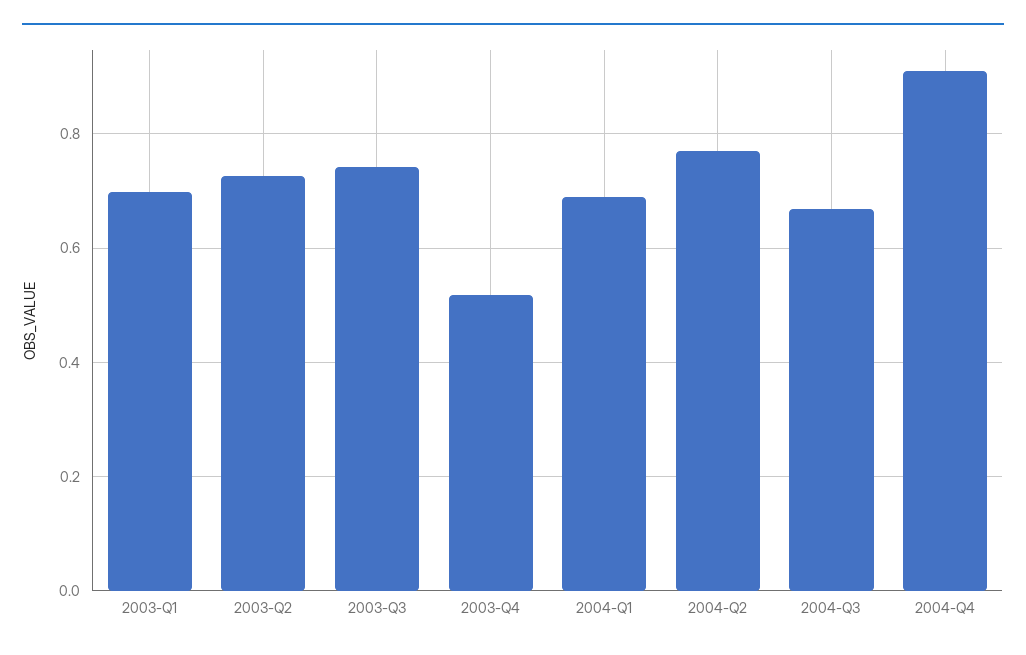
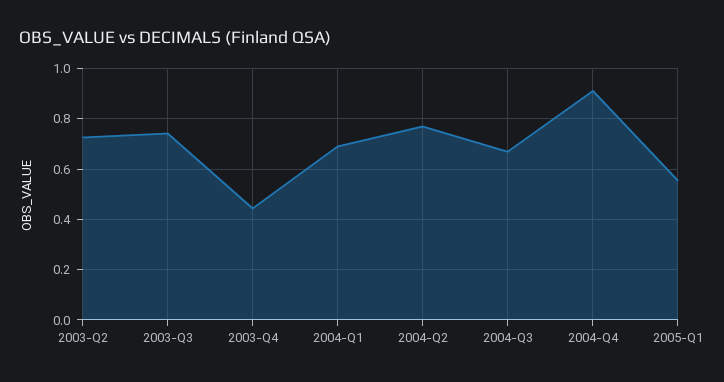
2003-Q1: 0.7 -> none
2003-Q4: 0.52 -> 0.45
2005-Q1: none -> 0.55

